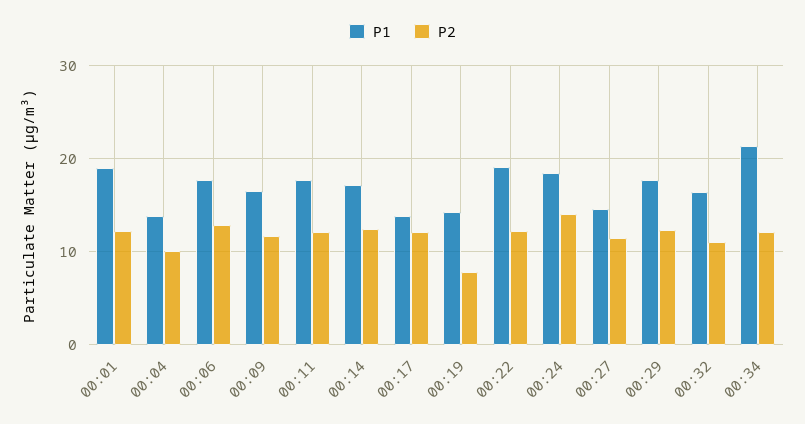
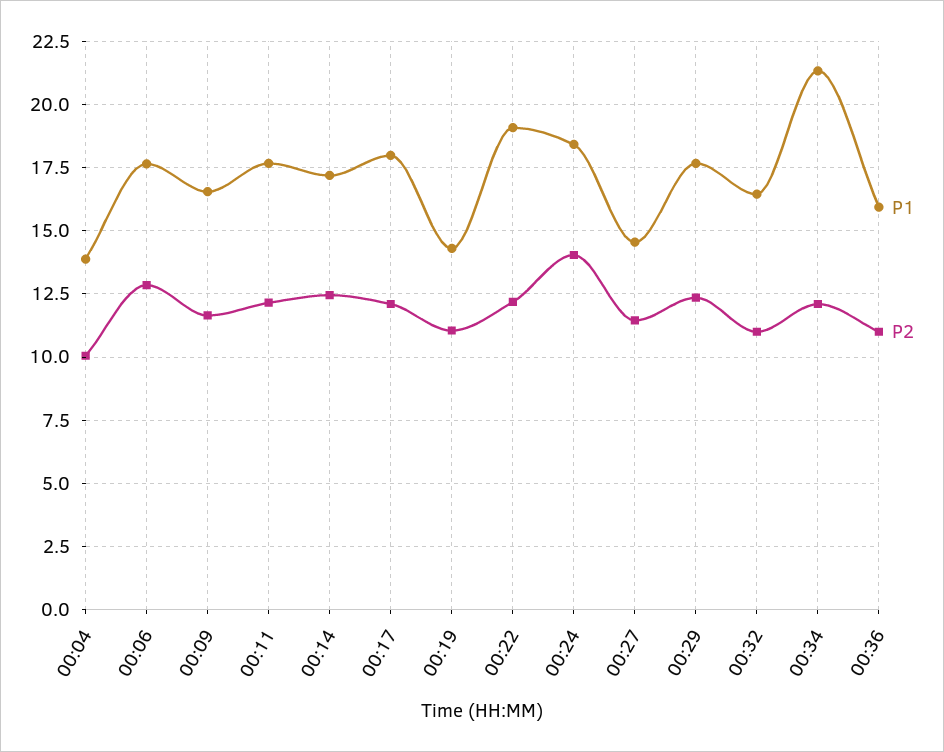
P1, 00:01: 19 -> none
P2, 00:01: 12 -> none
P1, 00:17: 14 -> 18
P2, 00:19: 8 -> 11
P1, 00:36: none -> 16
P2, 00:36: none -> 11

